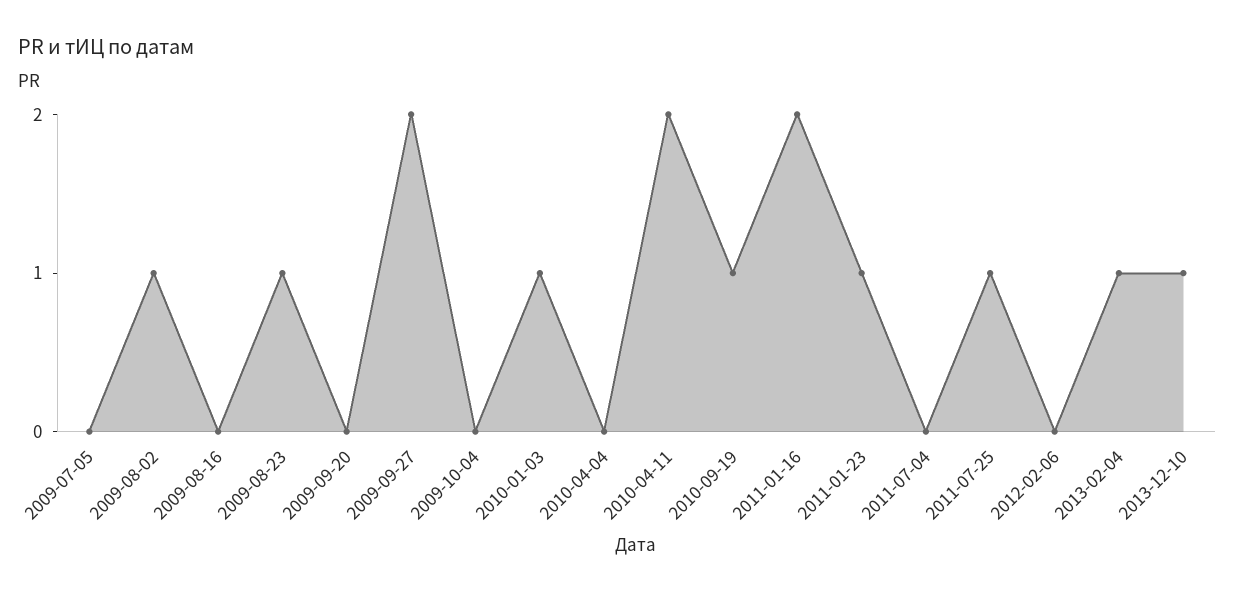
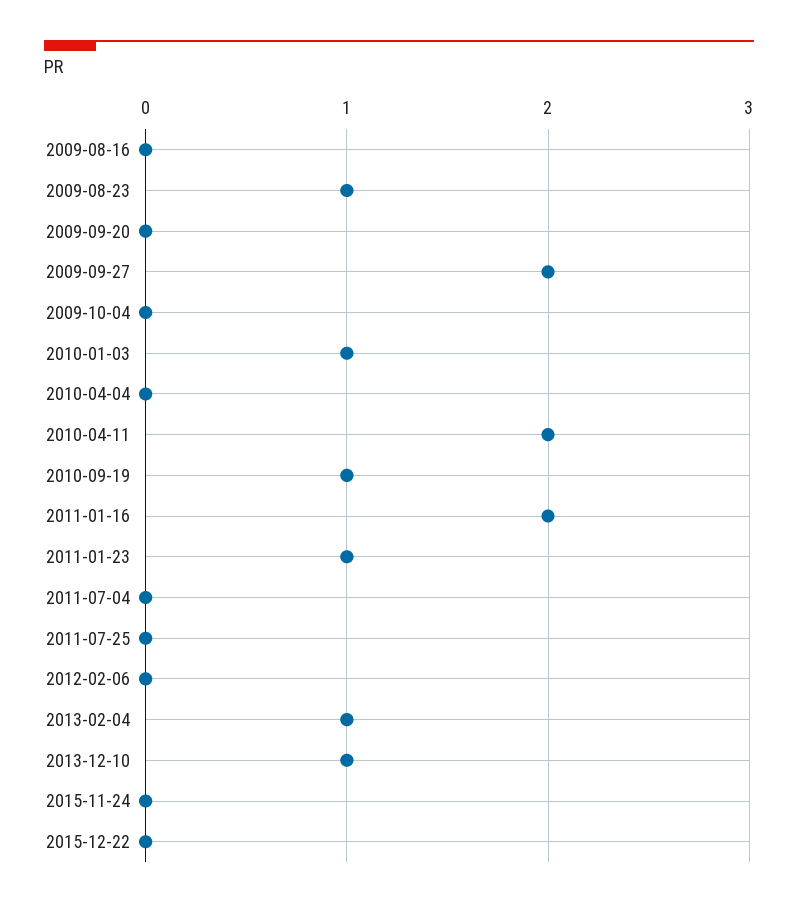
2009-07-05: 0 -> none
2009-08-02: 1 -> none
2011-07-25: 1 -> 0
2015-11-24: none -> 0
2015-12-22: none -> 0

